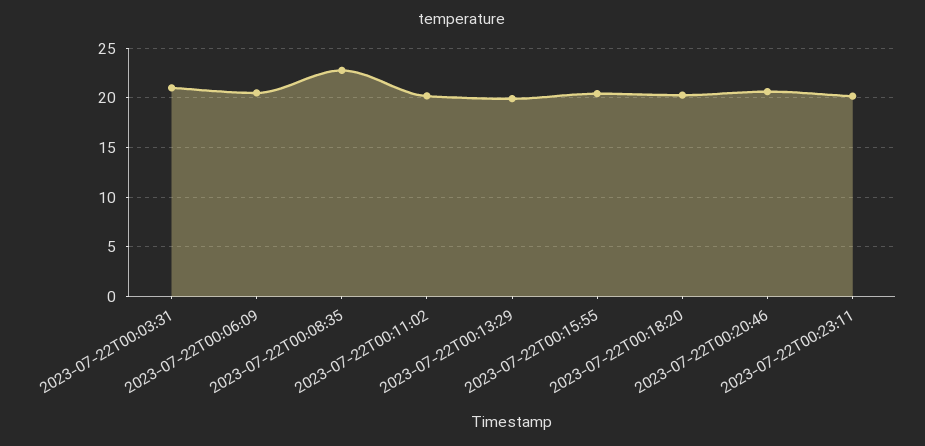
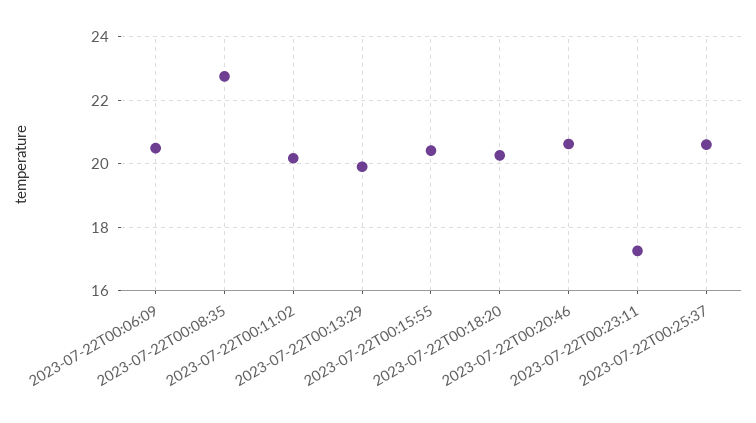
2023-07-22T00:03:31: 21 -> none
2023-07-22T00:23:11: 20 -> 17.2
2023-07-22T00:25:37: none -> 20.6

